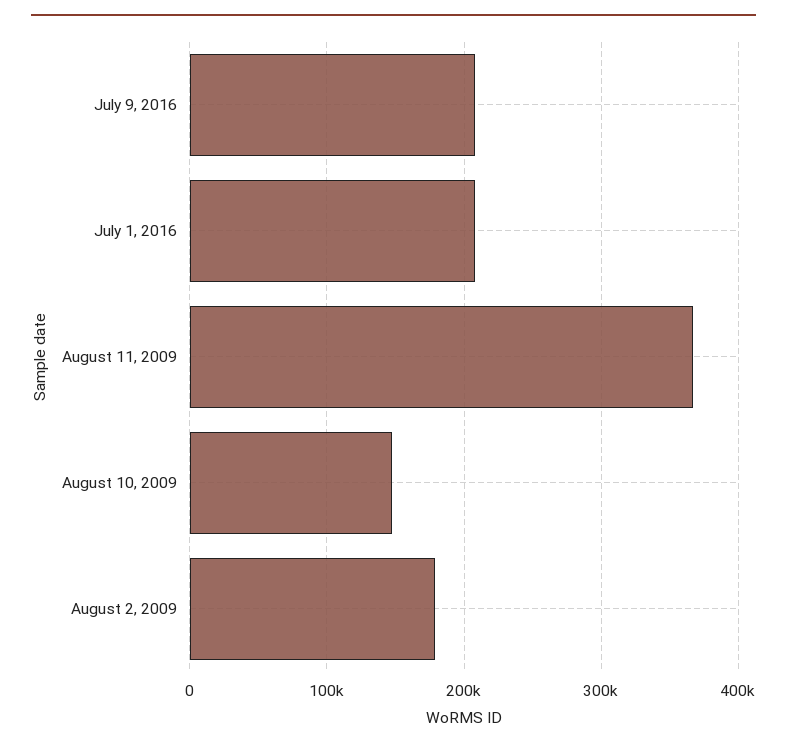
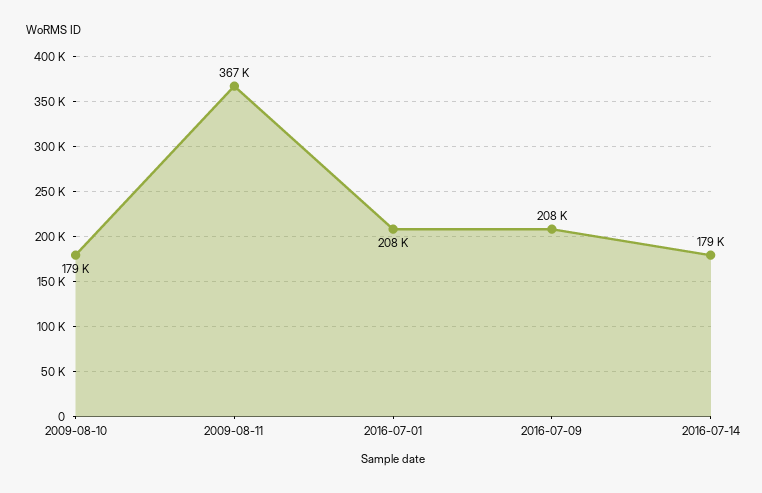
August 10, 2009: 150000 -> 179000
August 2, 2009: 180000 -> none
2016-07-14: none -> 179000

